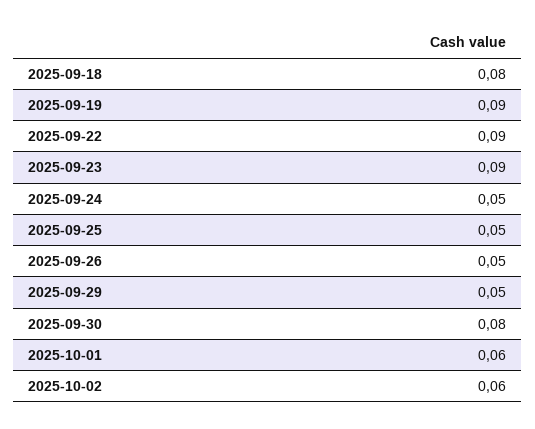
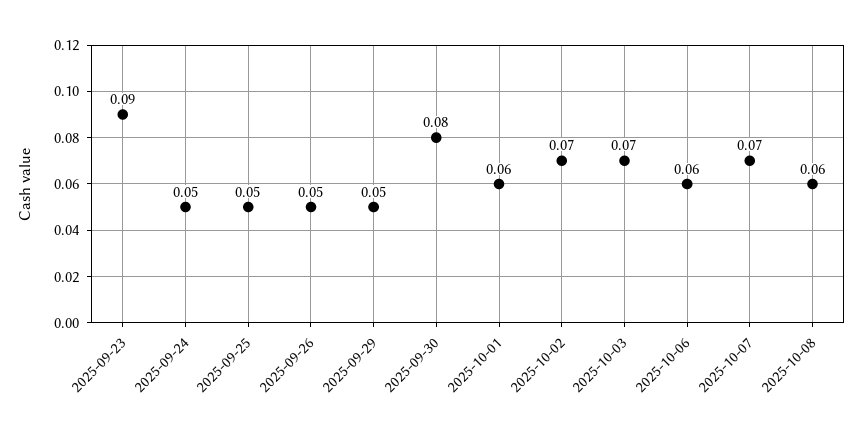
2025-09-18: 0.08 -> none
2025-09-19: 0.09 -> none
2025-09-22: 0.09 -> none
2025-10-02: 0.06 -> 0.07
2025-10-03: none -> 0.07
2025-10-06: none -> 0.06
2025-10-07: none -> 0.07
2025-10-08: none -> 0.06

